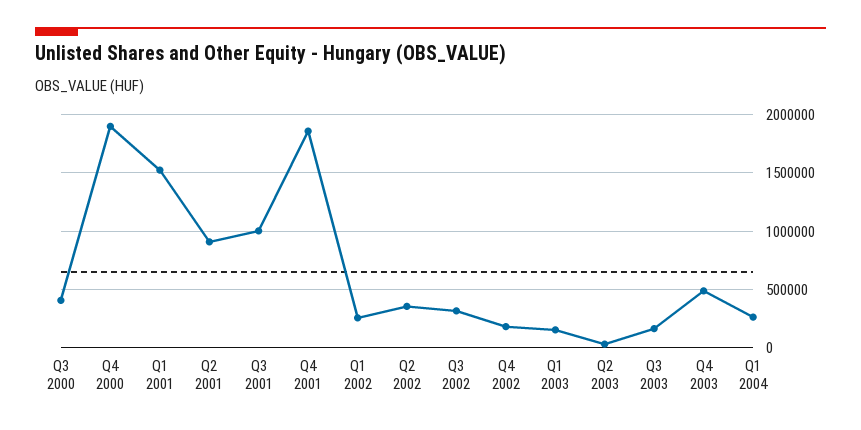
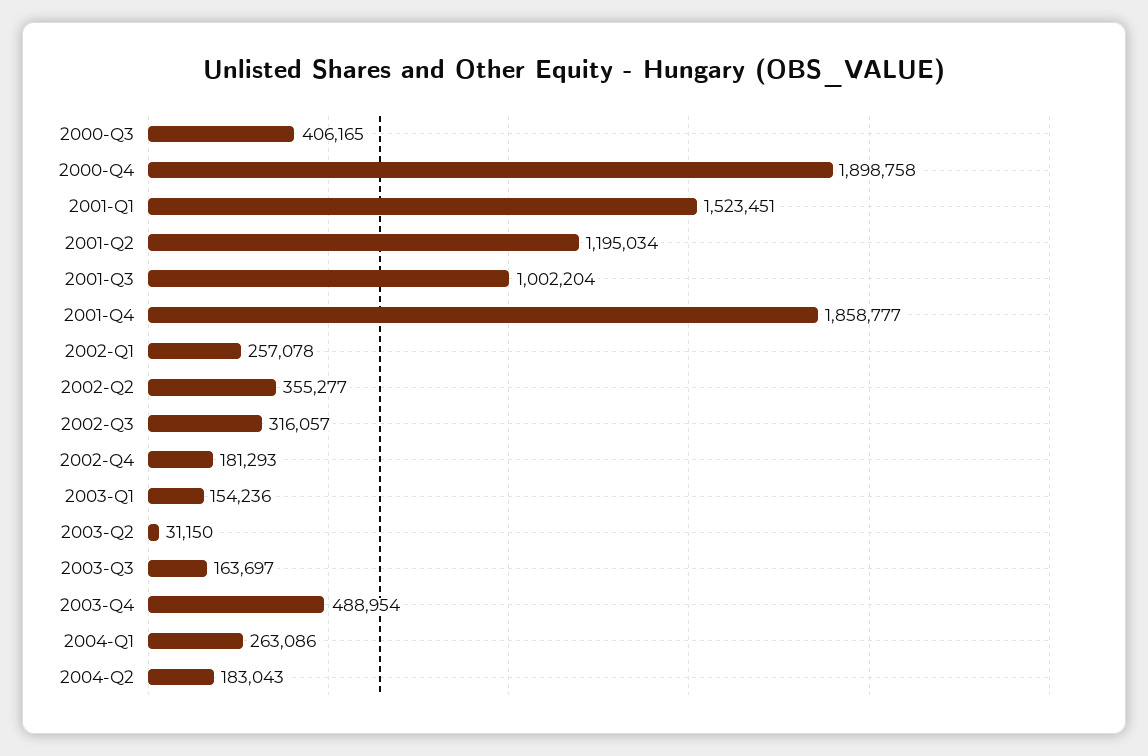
Q2 2001: 900000 -> 1195034
2004-Q2: none -> 183043

